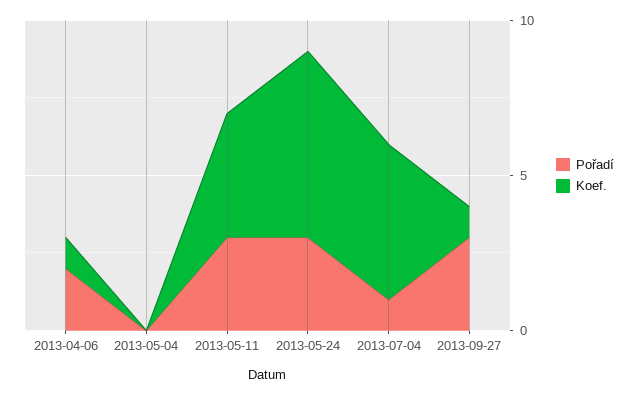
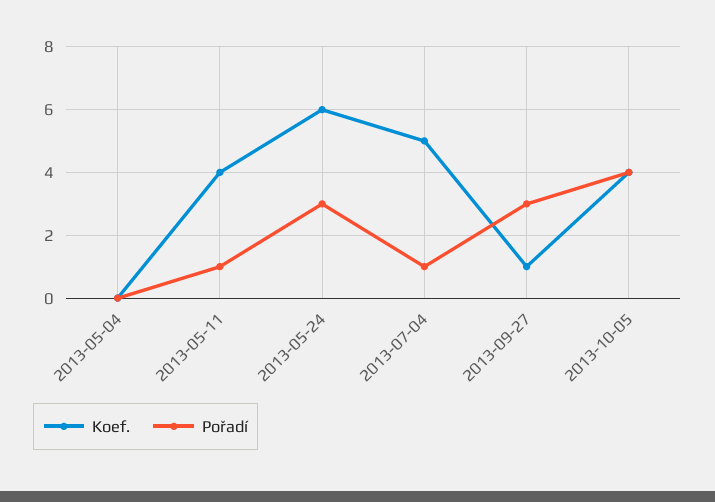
Pořadí, 2013-04-06: 2 -> none
Koef., 2013-04-06: 1 -> none
Pořadí, 2013-05-11: 3 -> 1
Koef., 2013-10-05: none -> 4
Pořadí, 2013-10-05: none -> 4

